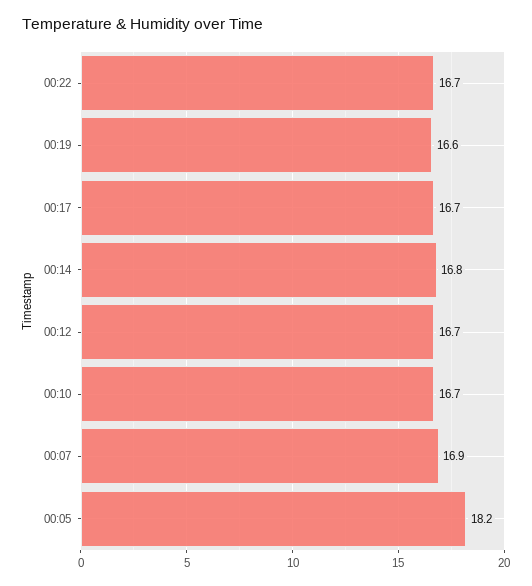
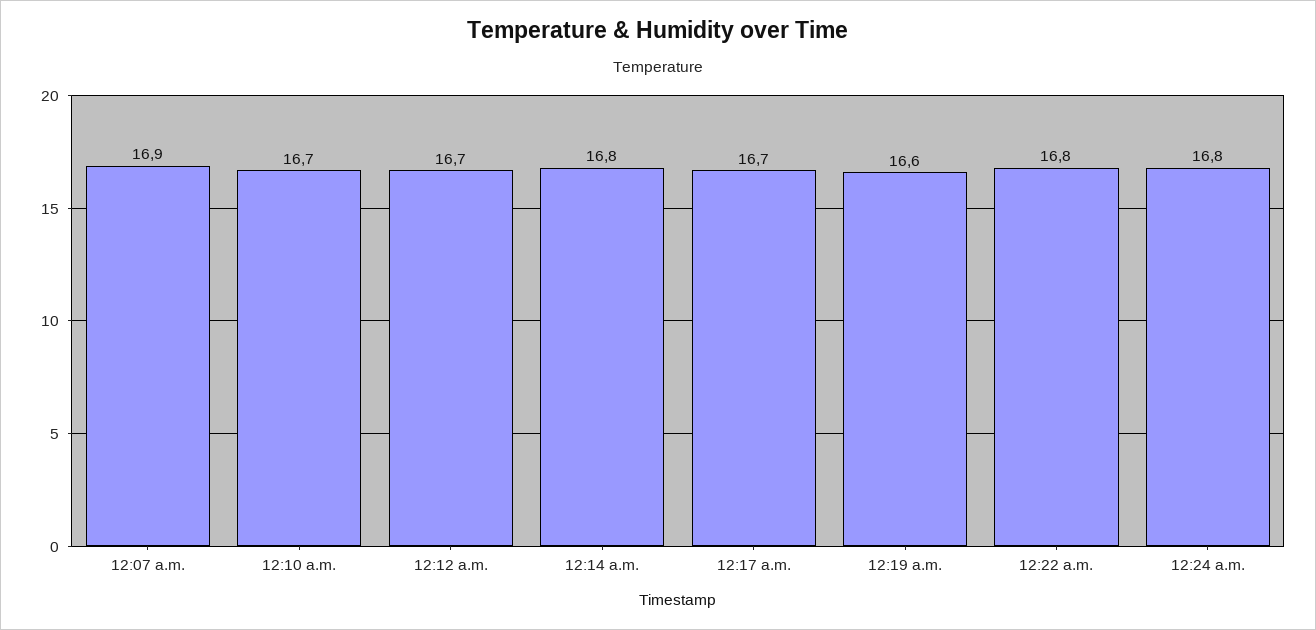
00:22: 16.7 -> 16.8
00:05: 18.2 -> none
12:24 a.m.: none -> 16.8

